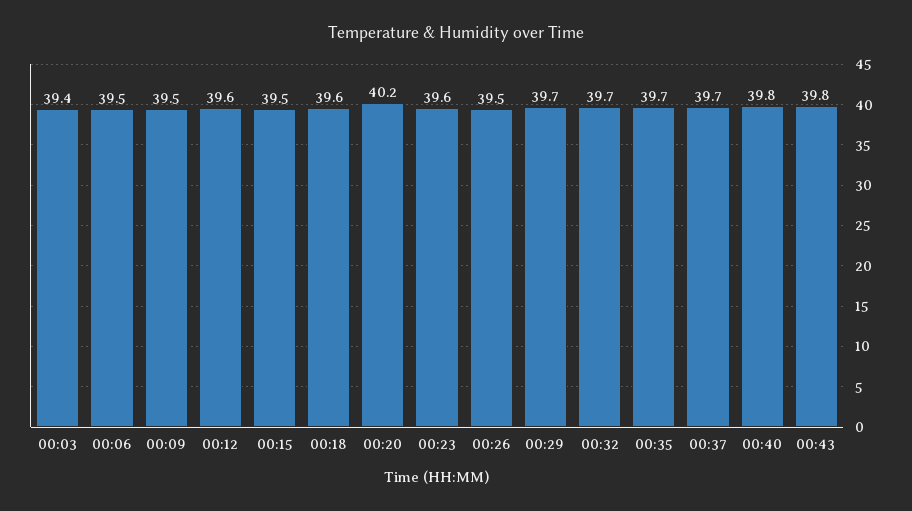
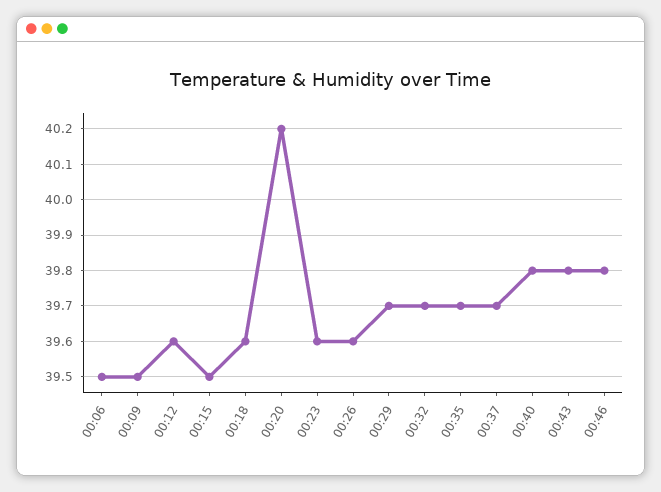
00:03: 39.4 -> none
00:26: 39.5 -> 39.6
00:46: none -> 39.8

